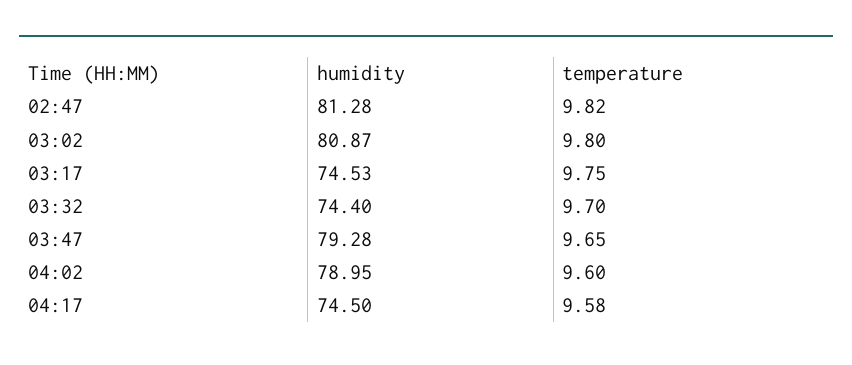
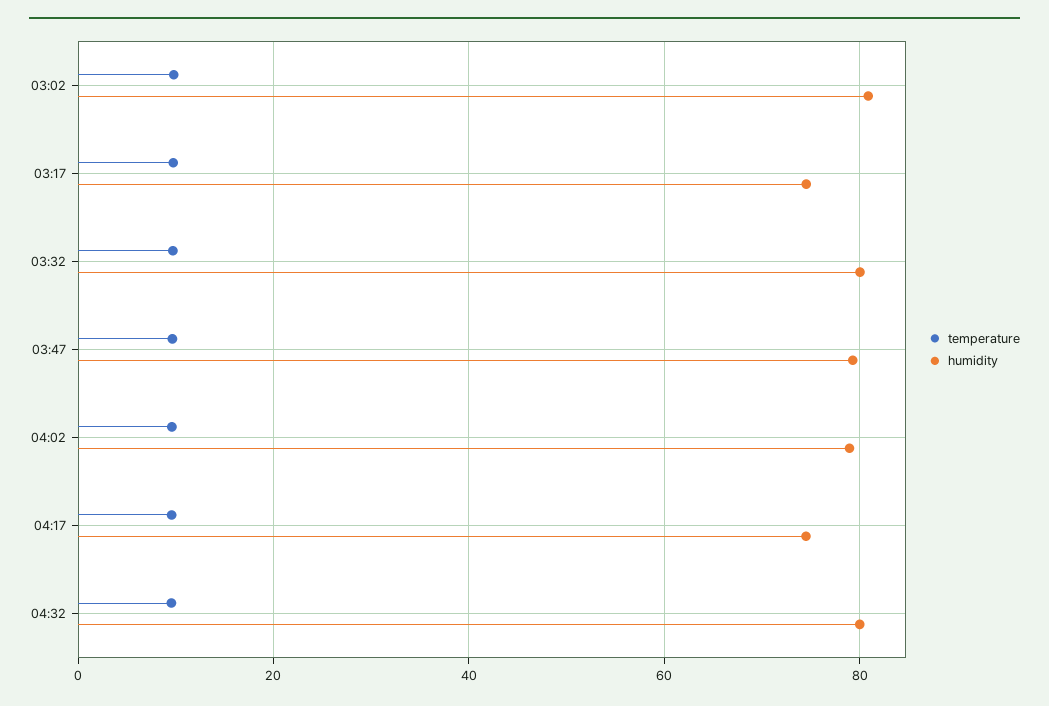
humidity, 02:47: 81.28 -> none
temperature, 02:47: 9.82 -> none
humidity, 03:32: 74.4 -> 80
temperature, 04:32: none -> 10
humidity, 04:32: none -> 80

